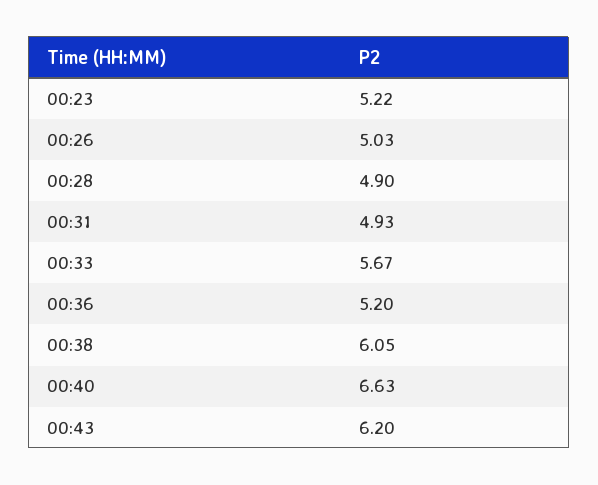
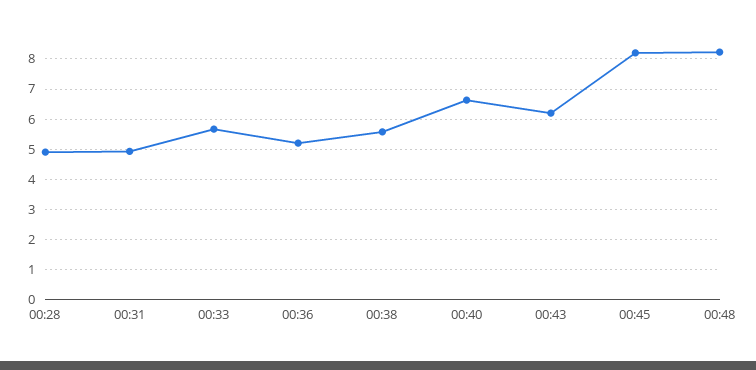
00:23: 5.22 -> none
00:26: 5.03 -> none
00:38: 6.05 -> 5.6
00:45: none -> 8.2
00:48: none -> 8.2

